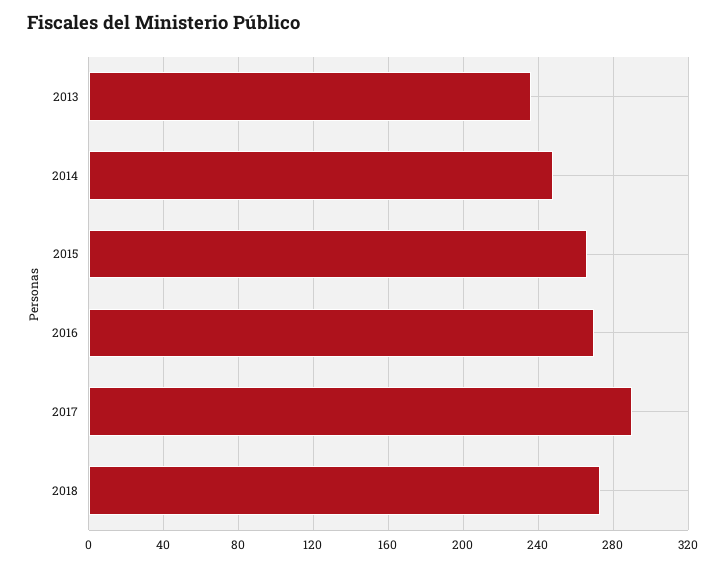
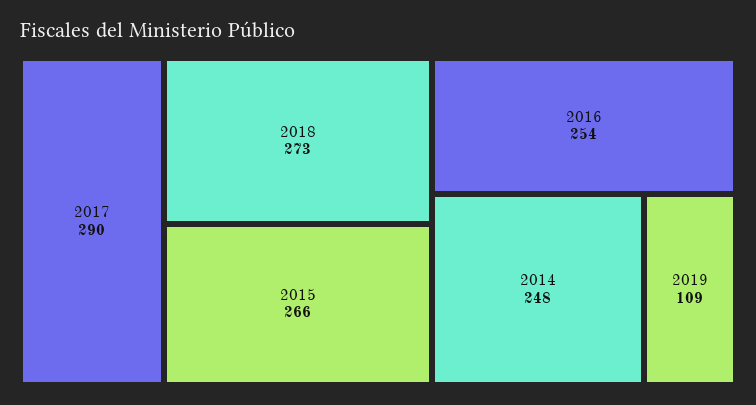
2013: 235 -> none
2016: 270 -> 254
2019: none -> 109

